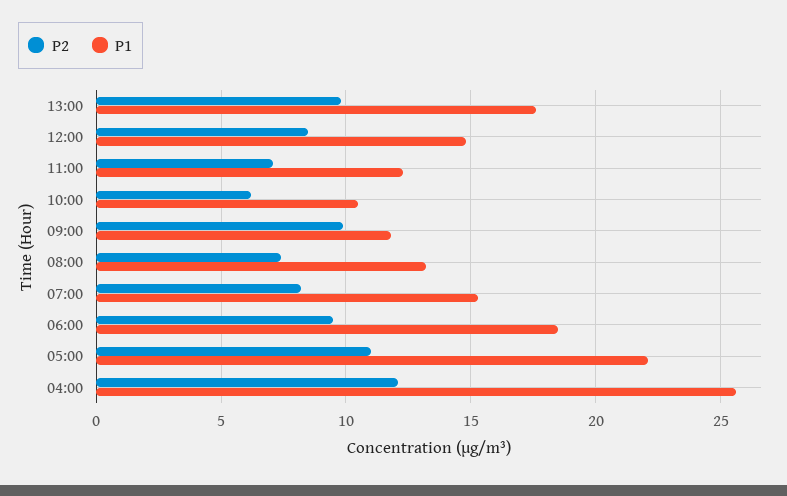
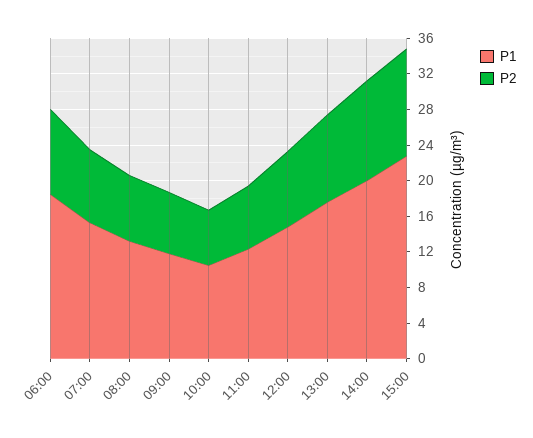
P2, 09:00: 10 -> 7
P2, 05:00: 11 -> none
P1, 05:00: 22 -> none
P2, 04:00: 12 -> none
P1, 04:00: 25.5 -> none
P1, 14:00: none -> 20
P2, 14:00: none -> 11
P1, 15:00: none -> 23
P2, 15:00: none -> 12

